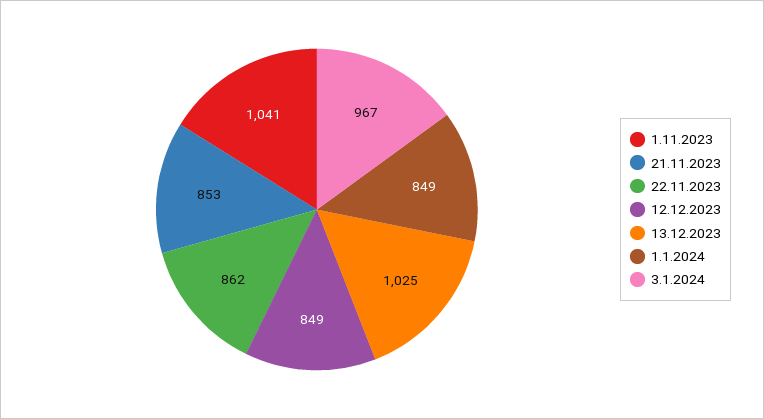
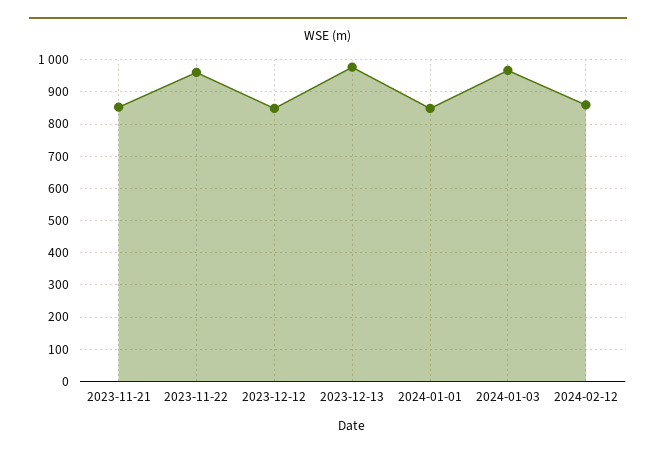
1.11.2023: 1041 -> none
22.11.2023: 862 -> 960
13.12.2023: 1025 -> 980
2024-02-12: none -> 860

